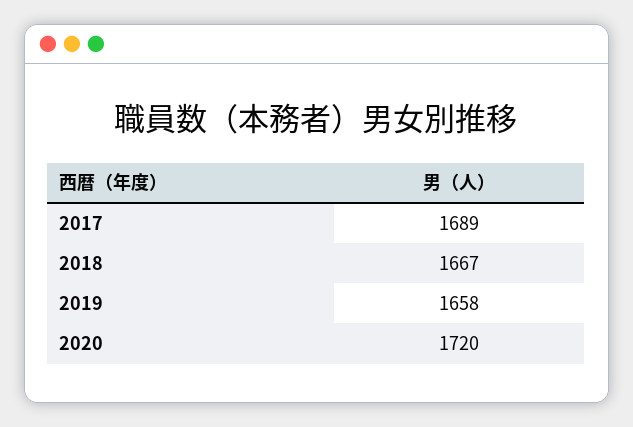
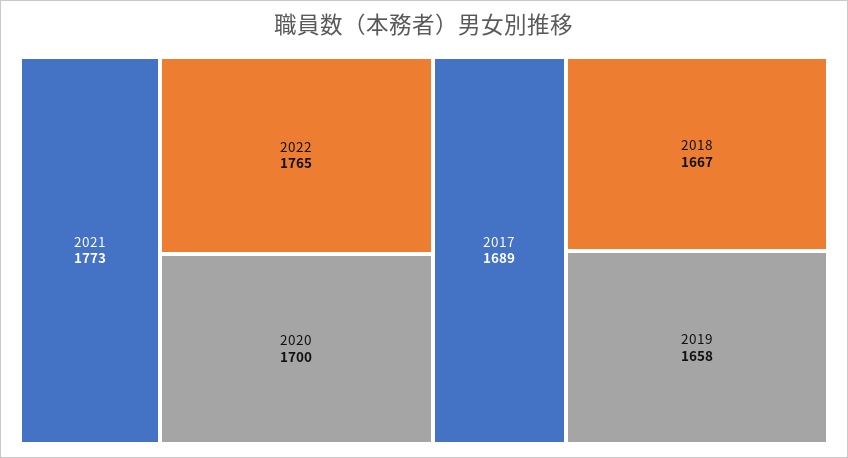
2020: 1720 -> 1700
2021: none -> 1773
2022: none -> 1765

